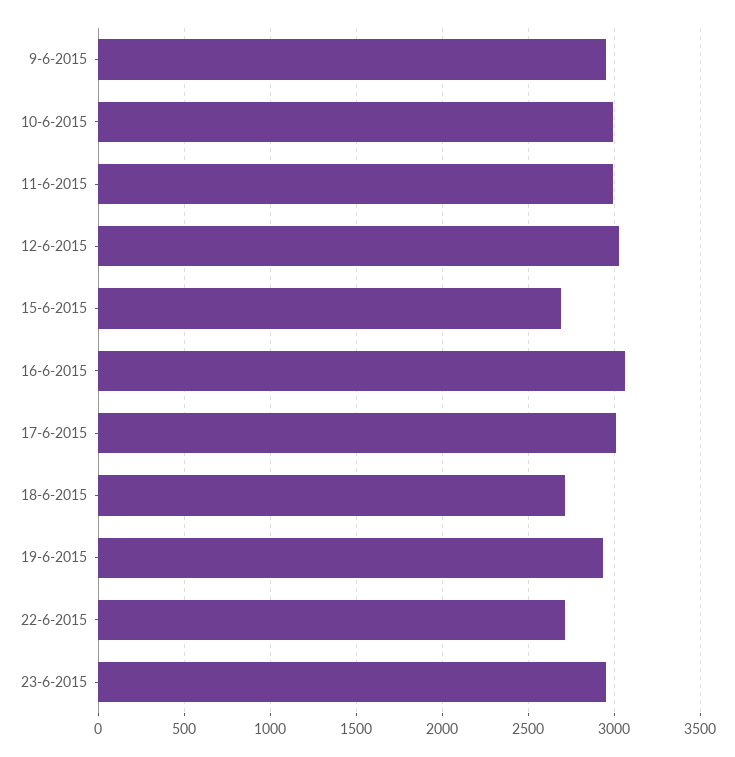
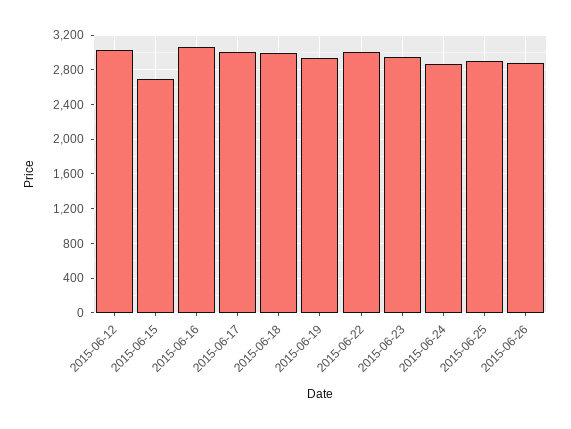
9-6-2015: 2950 -> none
10-6-2015: 3000 -> none
11-6-2015: 3000 -> none
18-6-2015: 2700 -> 3000
22-6-2015: 2700 -> 3000
2015-06-24: none -> 2900
2015-06-25: none -> 2900
2015-06-26: none -> 2900

